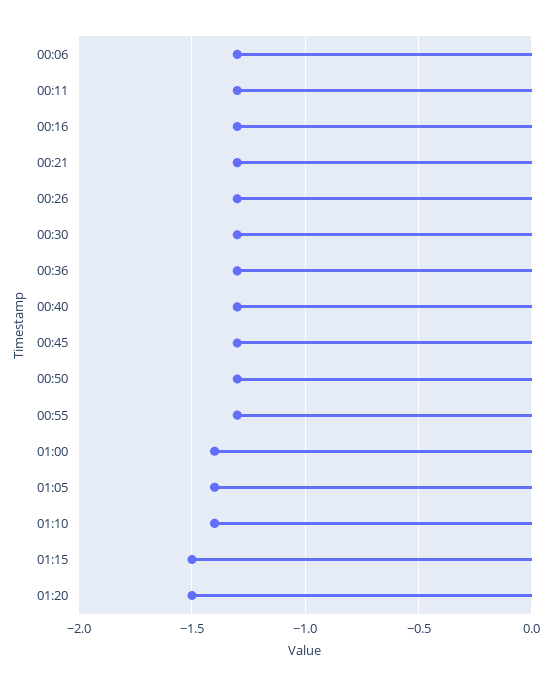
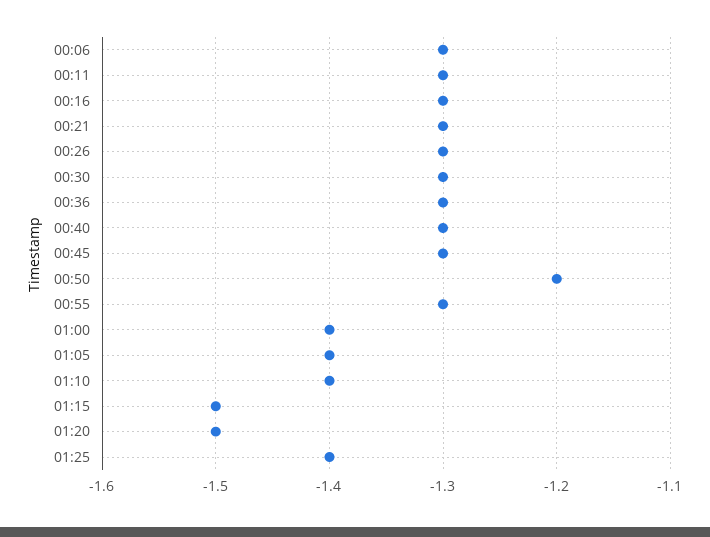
00:50: -1.3 -> -1.2
01:25: none -> -1.4

